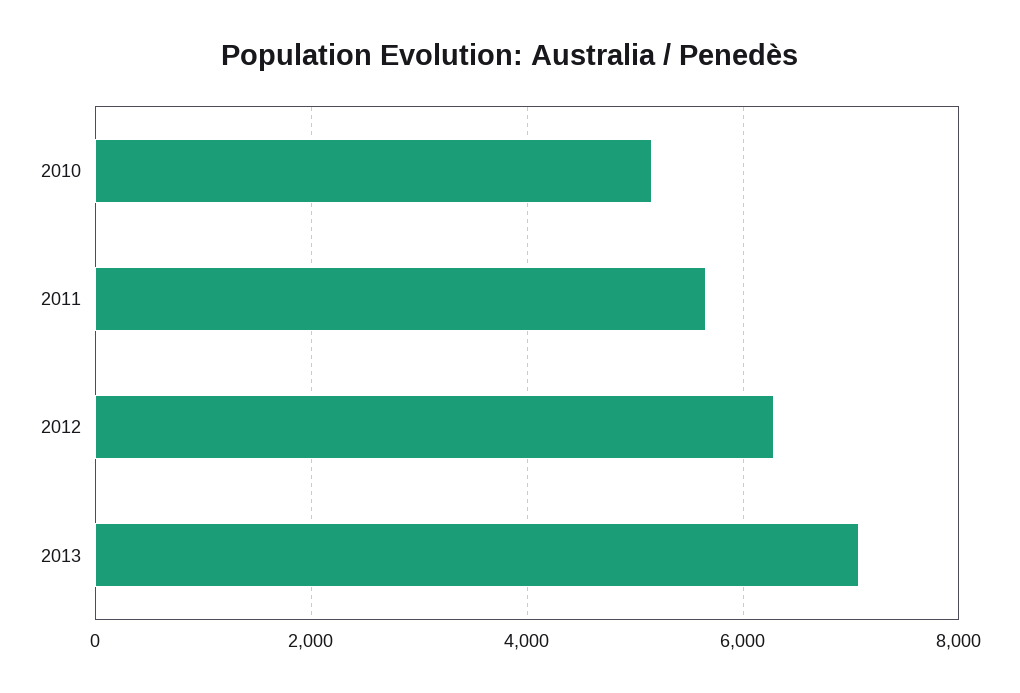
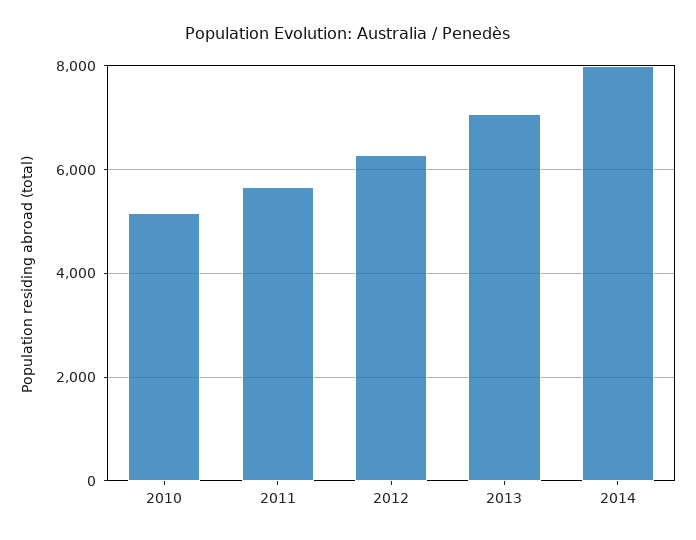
2014: none -> 8000

